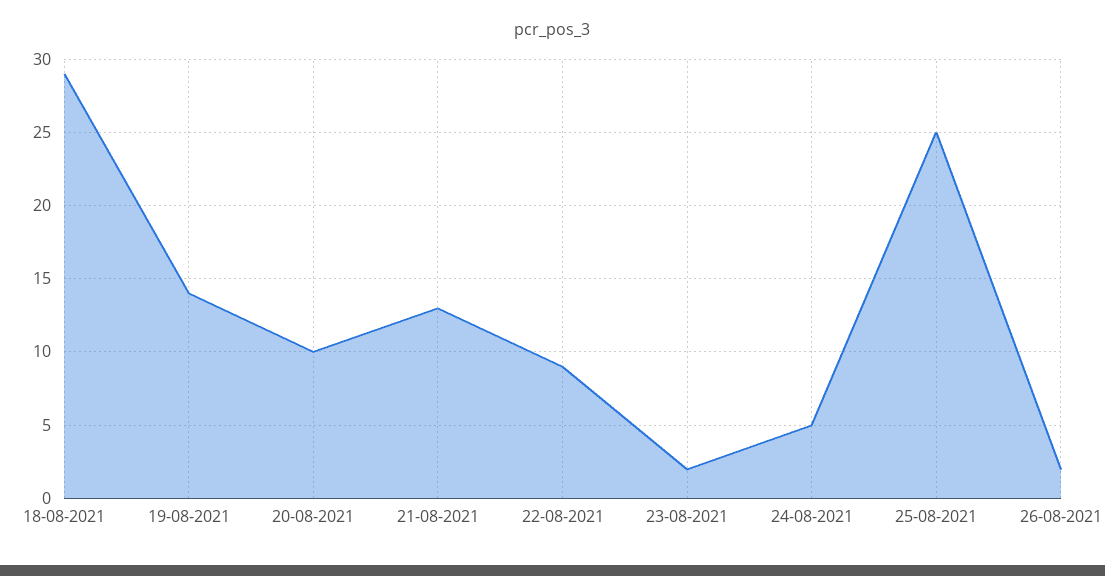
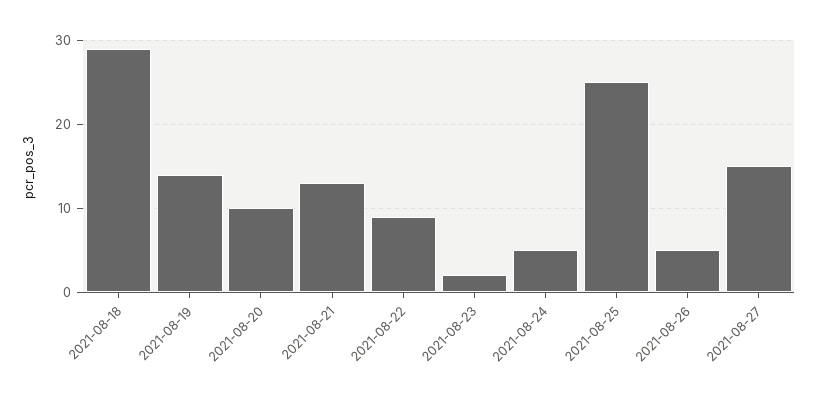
26-08-2021: 2 -> 5
2021-08-27: none -> 15

